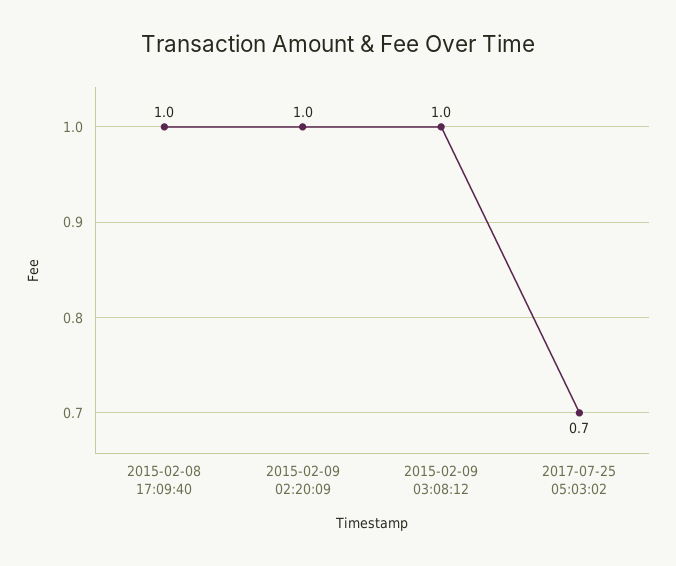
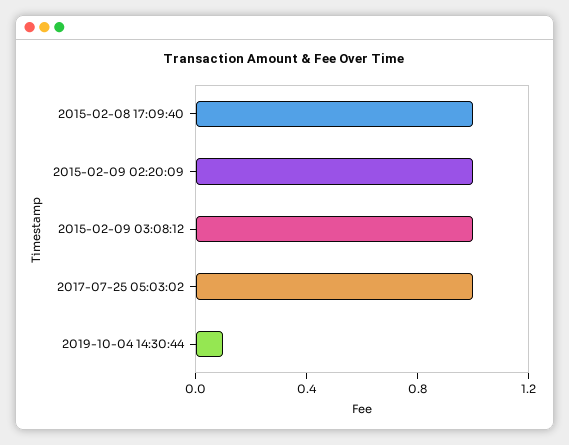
2017-07-25 05:03:02: 0.7 -> 1
2019-10-04 14:30:44: none -> 0.1

